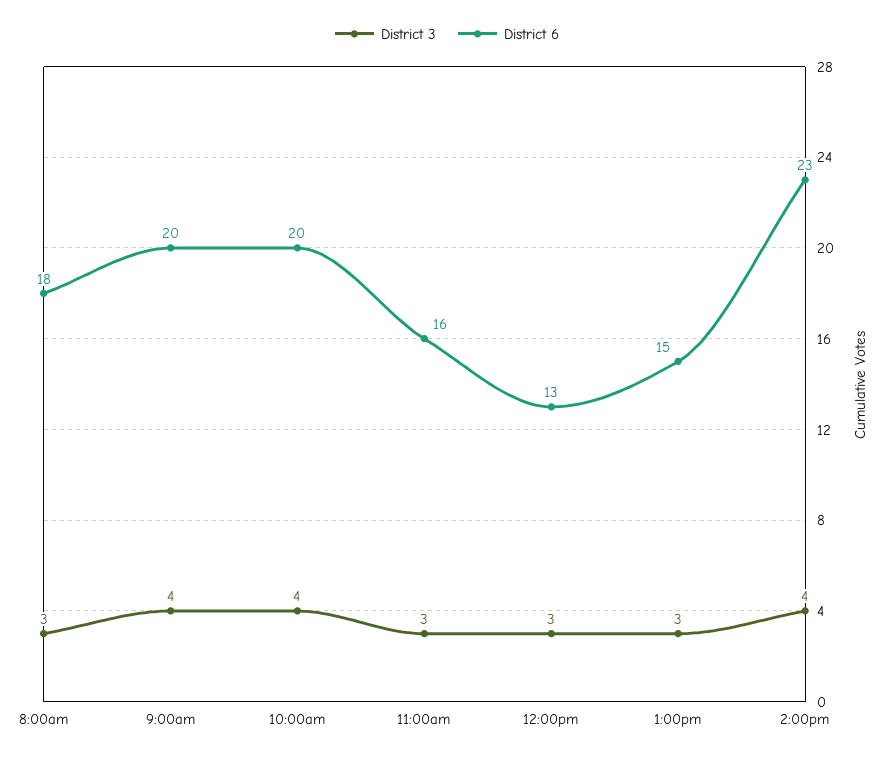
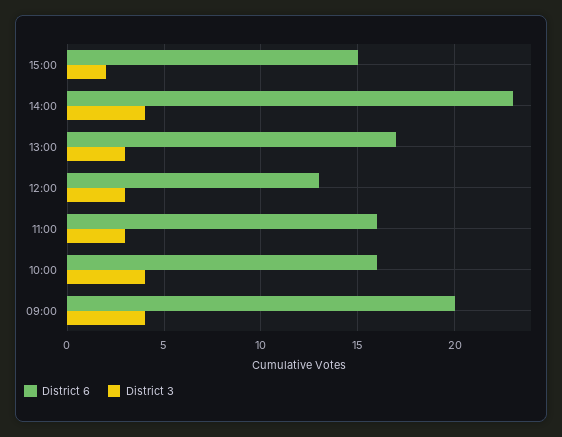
District 3, 8:00am: 3 -> none
District 6, 8:00am: 18 -> none
District 6, 10:00am: 20 -> 16
District 6, 1:00pm: 15 -> 17
District 6, 15:00: none -> 15
District 3, 15:00: none -> 2

